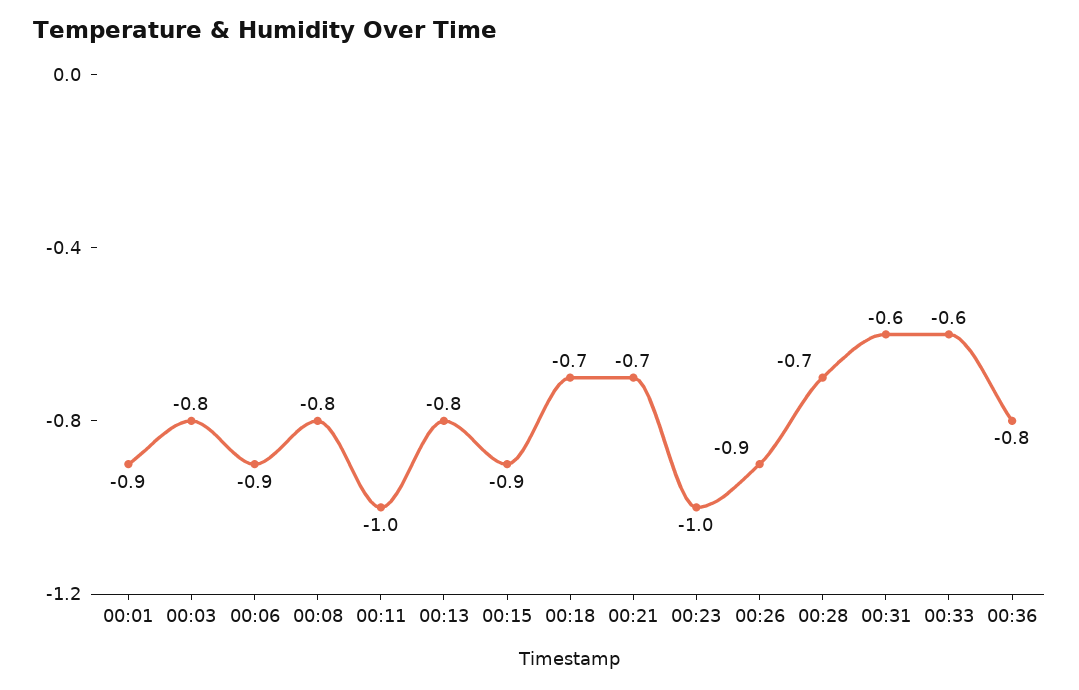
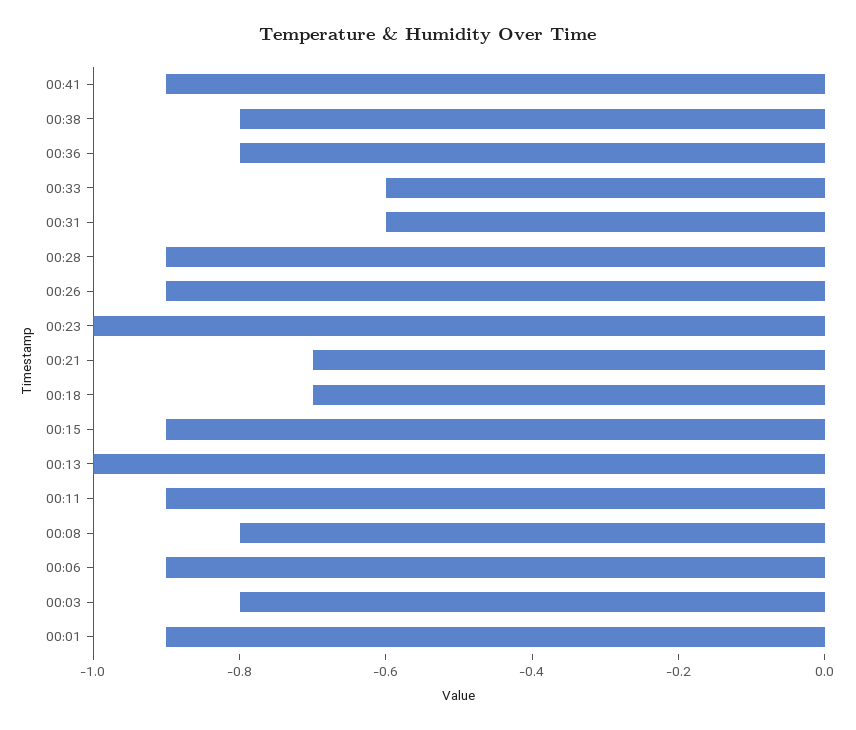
00:11: -1 -> -0.9
00:13: -0.8 -> -1
00:28: -0.7 -> -0.9
00:41: none -> -0.9
00:38: none -> -0.8

